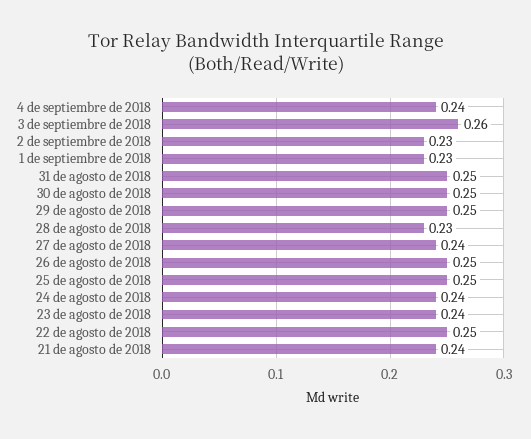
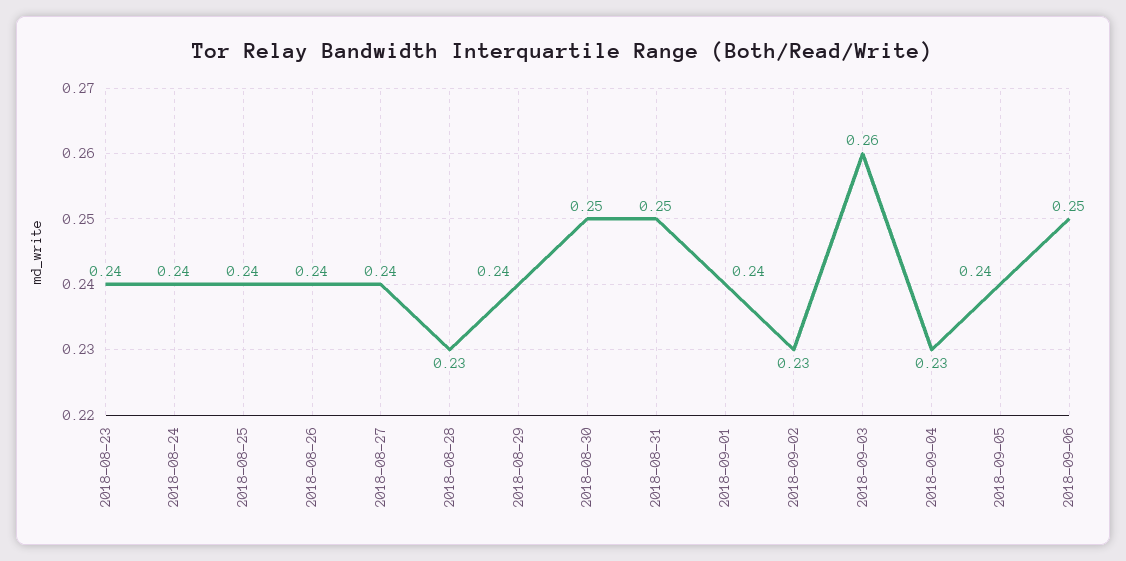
4 de septiembre de 2018: 0.24 -> 0.23
1 de septiembre de 2018: 0.23 -> 0.24
29 de agosto de 2018: 0.25 -> 0.24
26 de agosto de 2018: 0.25 -> 0.24
25 de agosto de 2018: 0.25 -> 0.24
22 de agosto de 2018: 0.25 -> none
21 de agosto de 2018: 0.24 -> none
2018-09-05: none -> 0.24
2018-09-06: none -> 0.25

